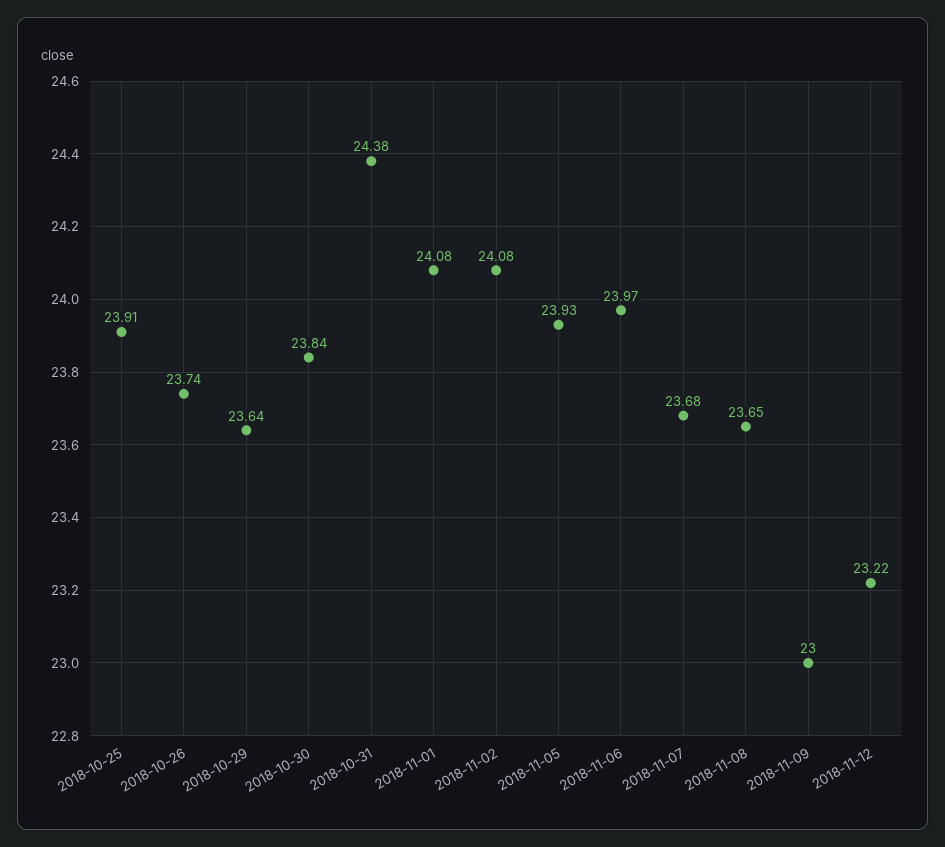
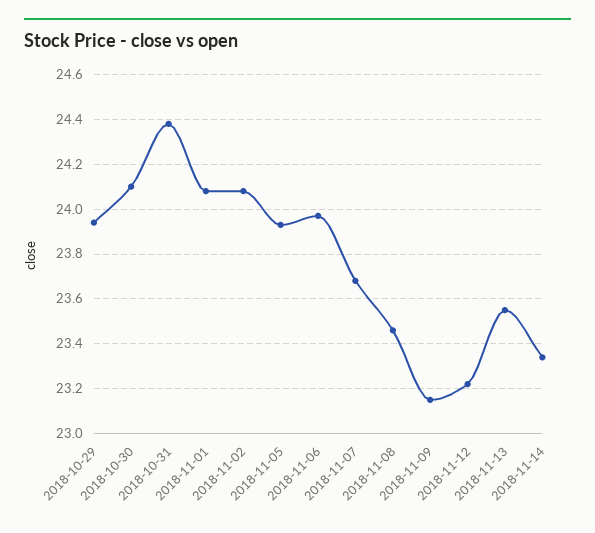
2018-10-25: 23.91 -> none
2018-10-26: 23.74 -> none
2018-10-29: 23.64 -> 23.95
2018-10-30: 23.84 -> 24.1
2018-11-08: 23.65 -> 23.45
2018-11-09: 23 -> 23.15
2018-11-13: none -> 23.55
2018-11-14: none -> 23.35

